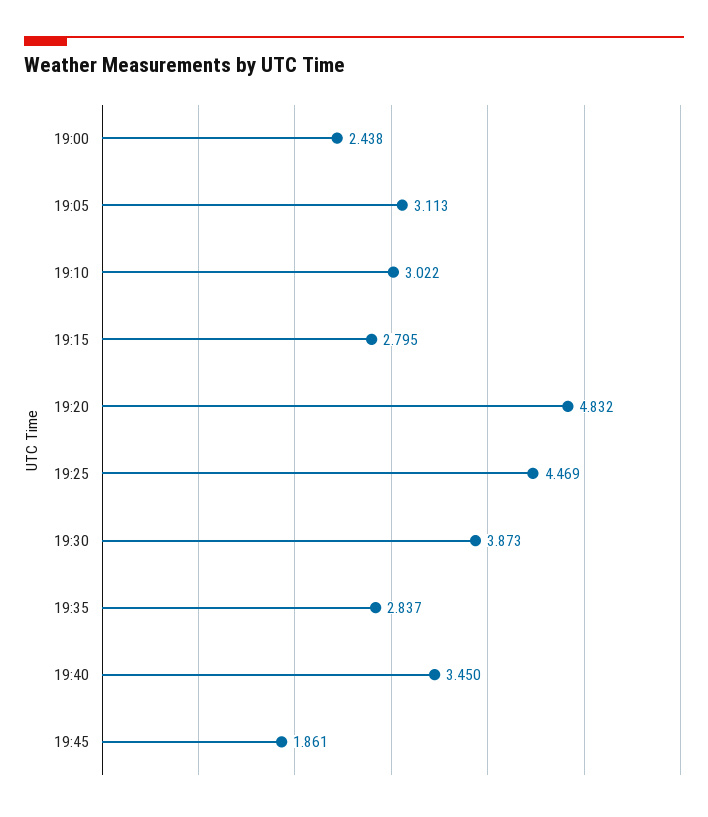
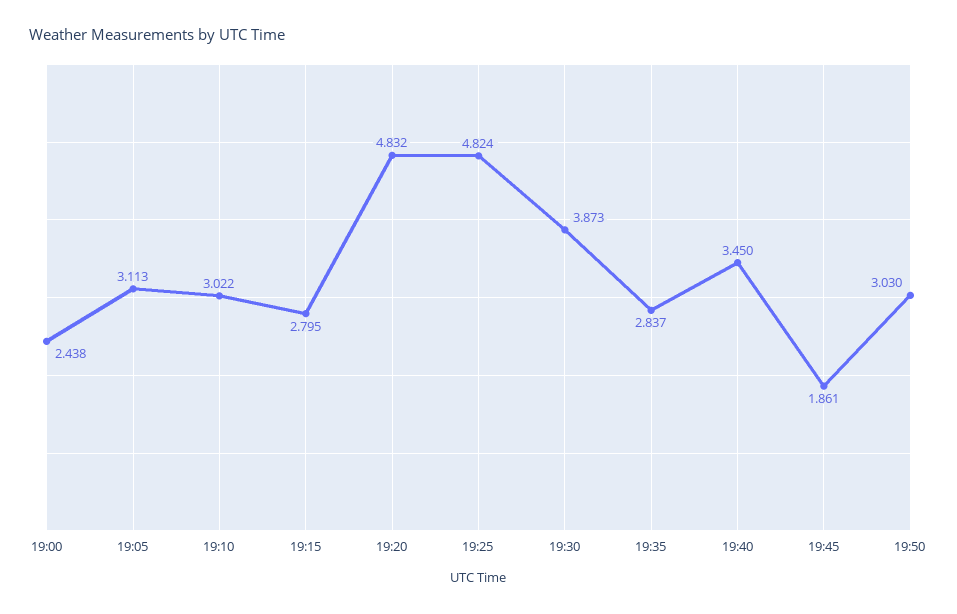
19:25: 4.469 -> 4.824
19:50: none -> 3.03

